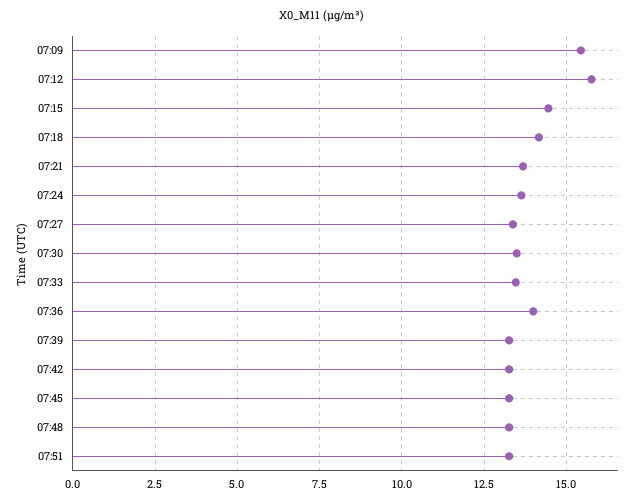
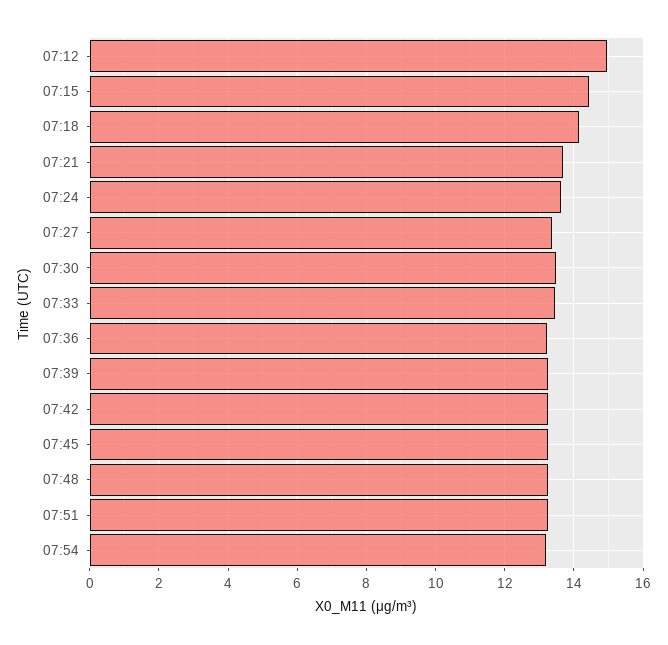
07:09: 15.5 -> none
07:12: 15.75 -> 15
07:36: 14 -> 13.2
07:54: none -> 13.2

